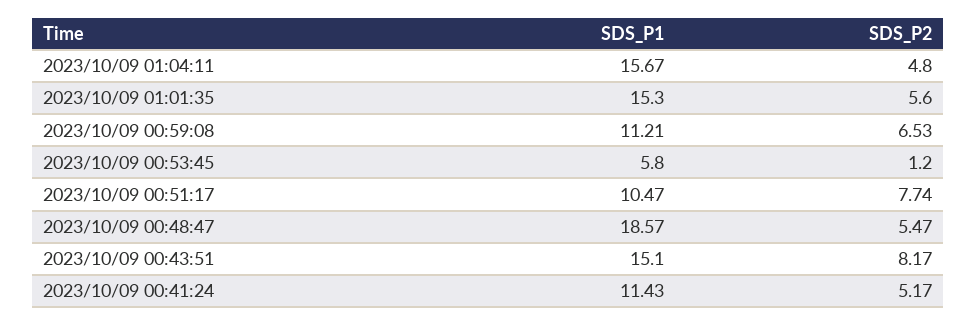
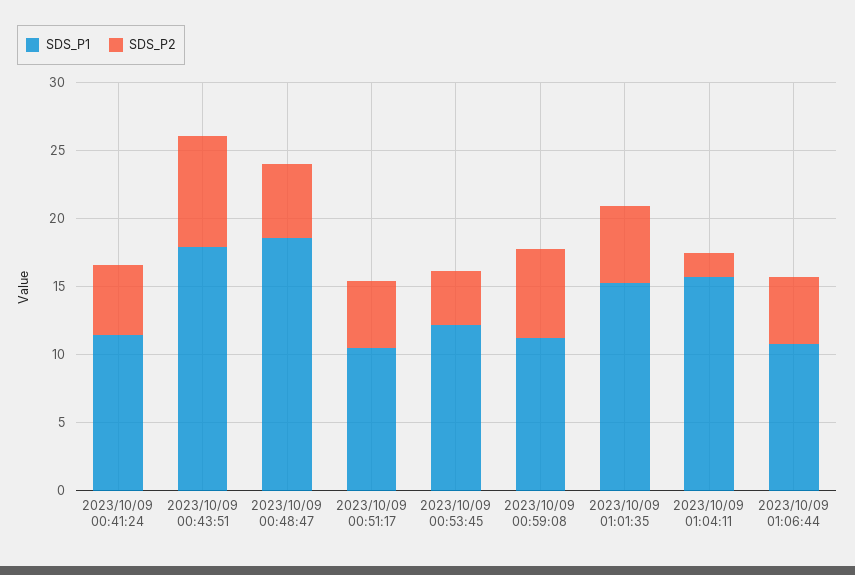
SDS_P2, 2023/10/09 01:04:11: 4.8 -> 2
SDS_P1, 2023/10/09 00:53:45: 5.8 -> 12
SDS_P2, 2023/10/09 00:53:45: 1.2 -> 4
SDS_P2, 2023/10/09 00:51:17: 7.74 -> 5
SDS_P1, 2023/10/09 00:43:51: 15.1 -> 18
SDS_P1, 2023/10/09 01:06:44: none -> 11
SDS_P2, 2023/10/09 01:06:44: none -> 5

